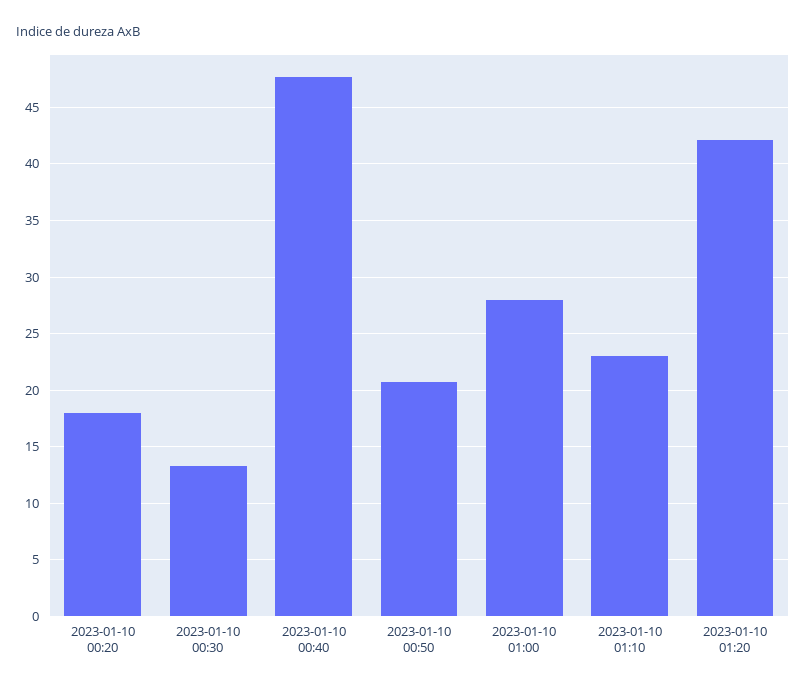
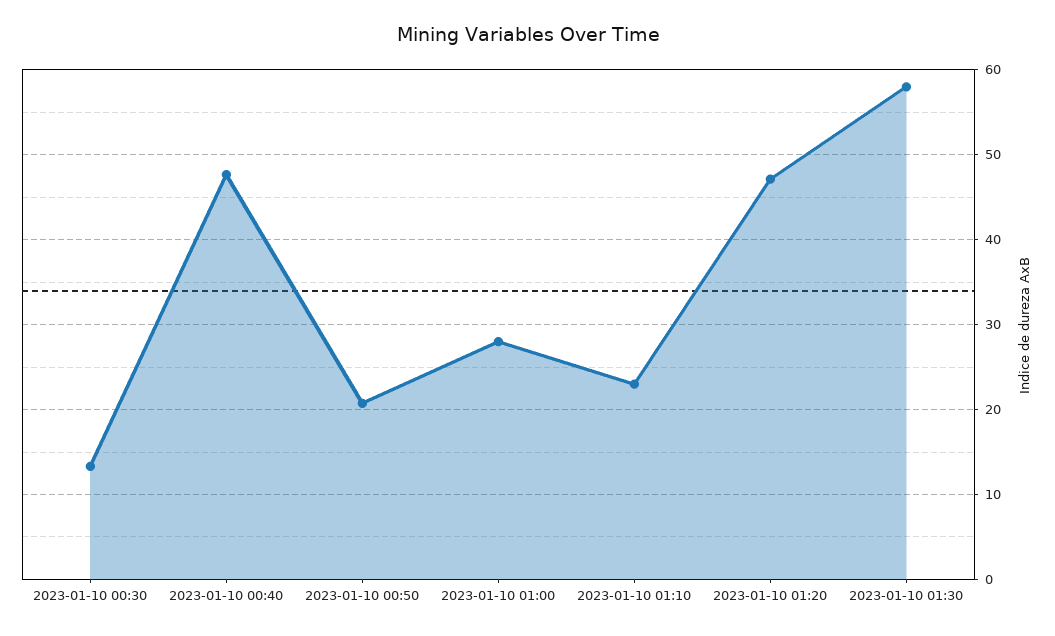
2023-01-10 00:20: 18 -> none
2023-01-10 01:20: 42 -> 47
2023-01-10 01:30: none -> 58

